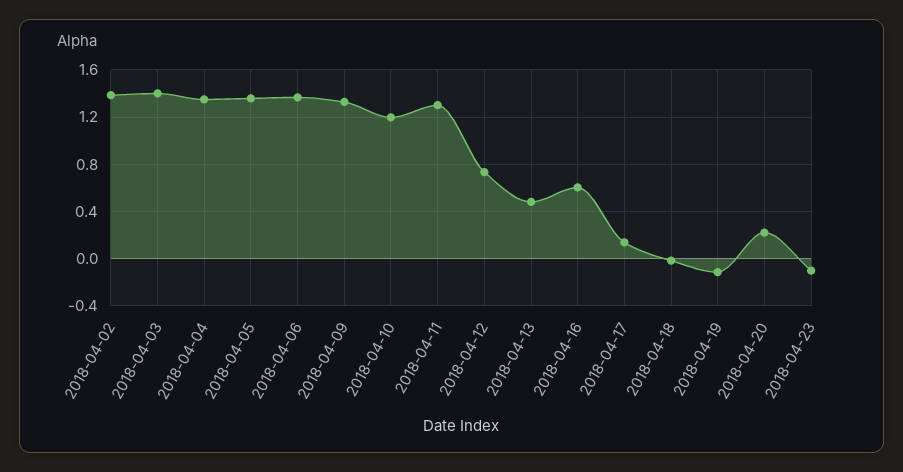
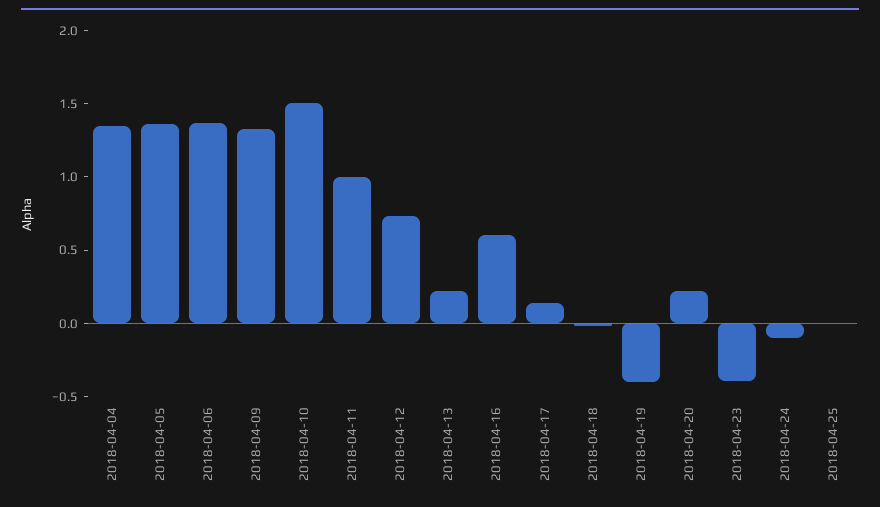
2018-04-02: 1.4 -> none
2018-04-03: 1.4 -> none
2018-04-10: 1.2 -> 1.5
2018-04-11: 1.3 -> 1
2018-04-13: 0.5 -> 0.2
2018-04-19: -0.1 -> -0.4
2018-04-23: -0.1 -> -0.4
2018-04-24: none -> -0.1
2018-04-25: none -> 0

